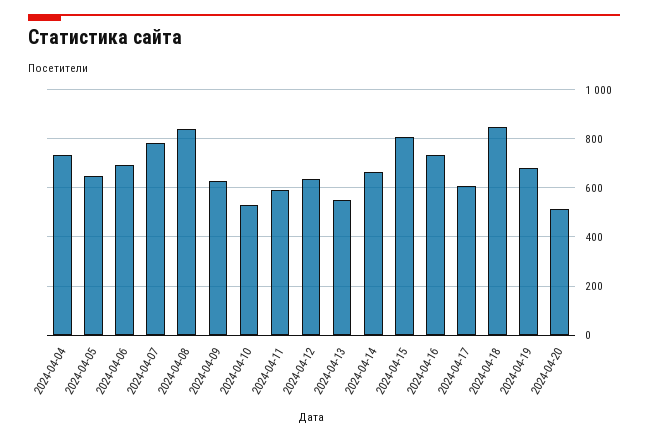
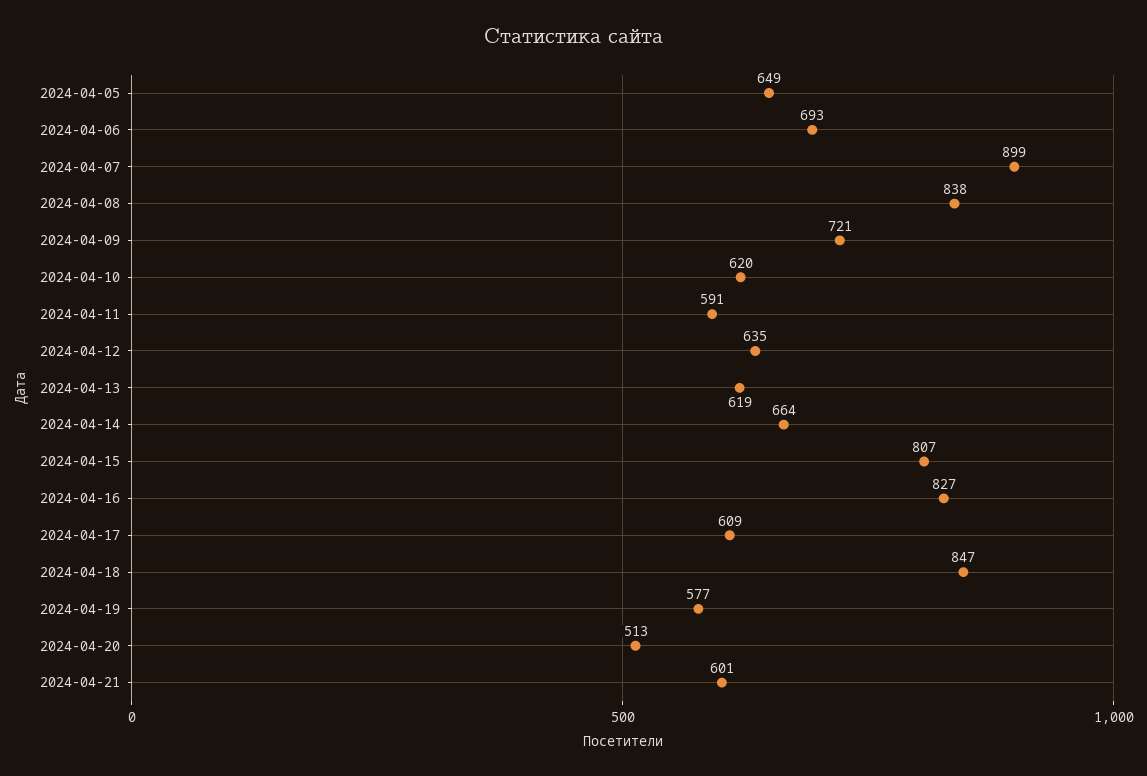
2024-04-04: 725 -> none
2024-04-07: 775 -> 899
2024-04-09: 625 -> 721
2024-04-10: 525 -> 620
2024-04-13: 550 -> 619
2024-04-16: 725 -> 827
2024-04-19: 675 -> 577
2024-04-21: none -> 601

